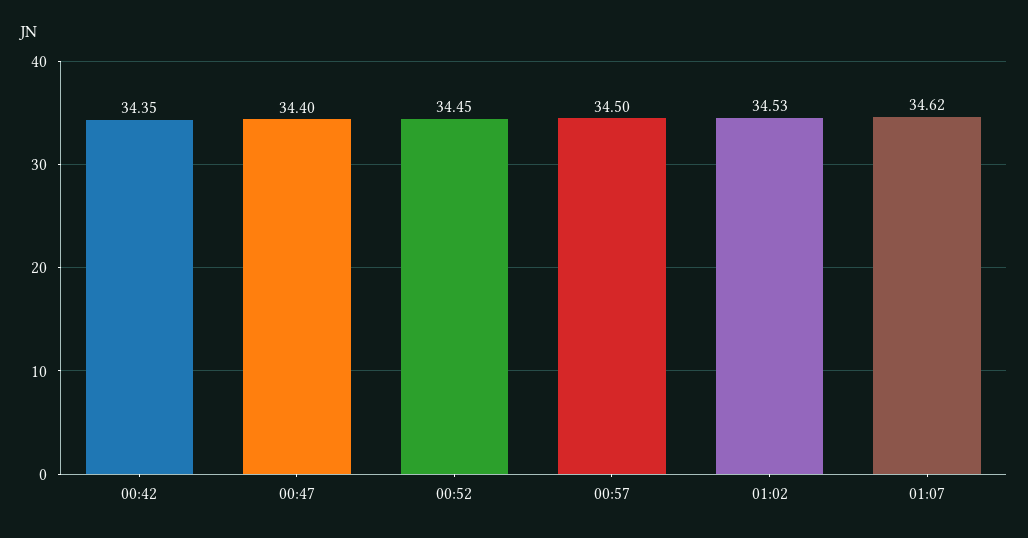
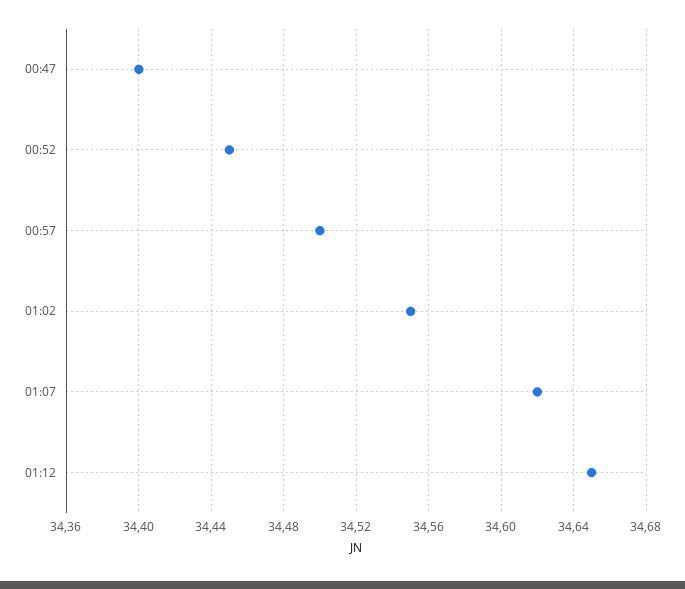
00:42: 34.35 -> none
01:02: 34.53 -> 34.55
01:12: none -> 34.65

